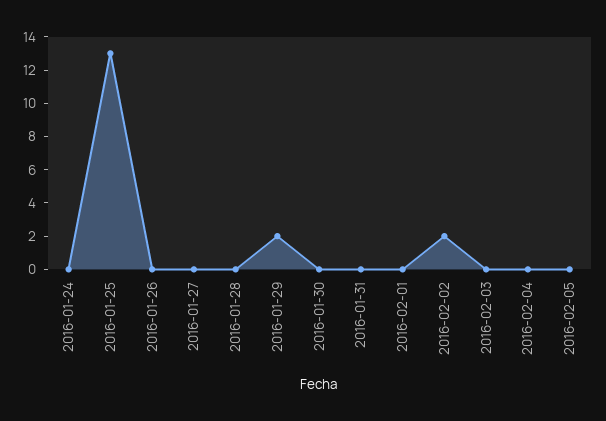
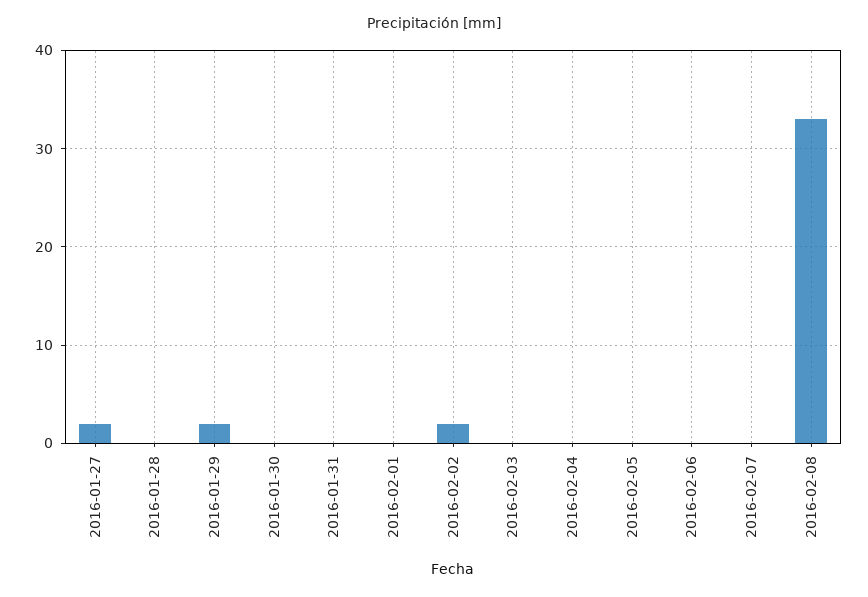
2016-01-24: 0 -> none
2016-01-25: 13 -> none
2016-01-26: 0 -> none
2016-01-27: 0 -> 2
2016-02-06: none -> 0
2016-02-07: none -> 0
2016-02-08: none -> 33

